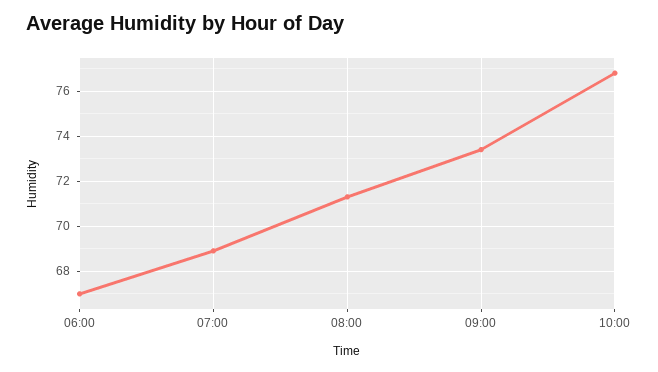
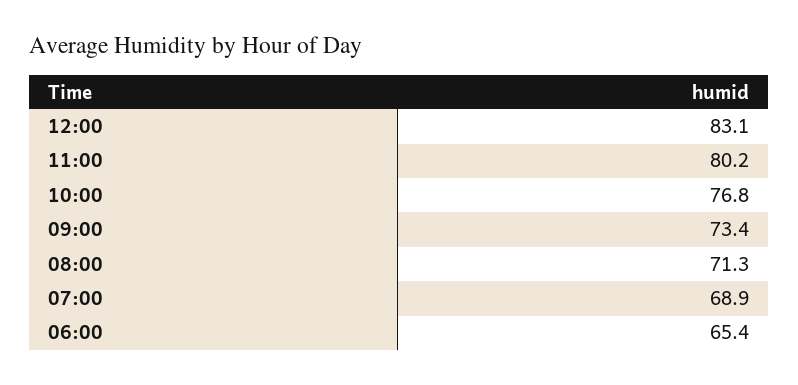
06:00: 67 -> 65.4
12:00: none -> 83.1
11:00: none -> 80.2

